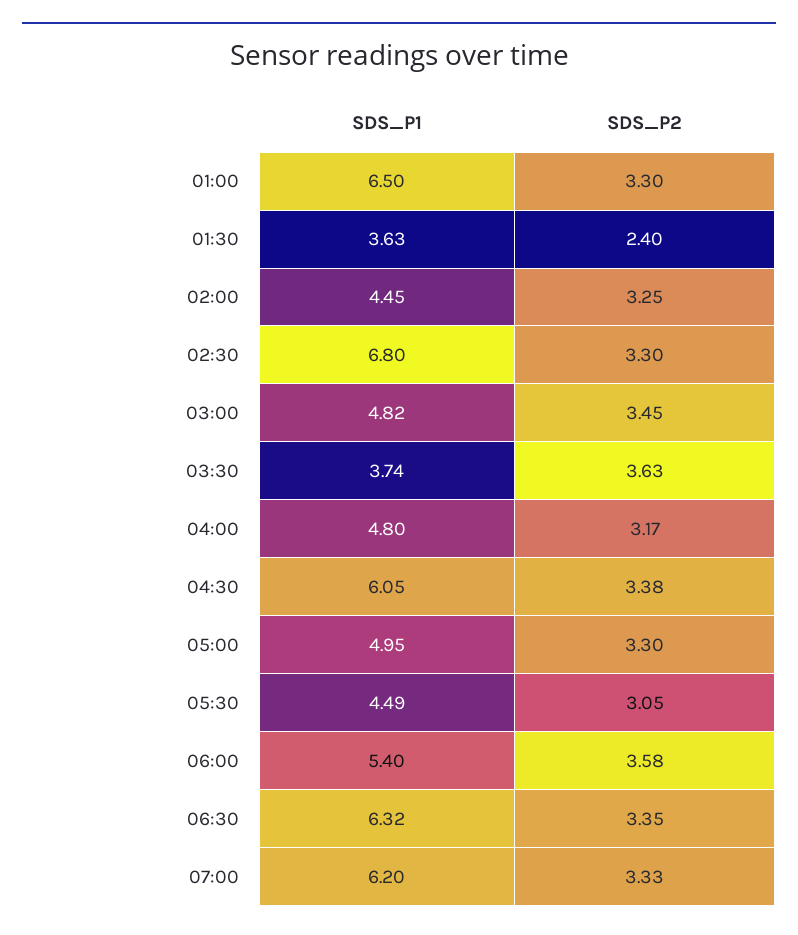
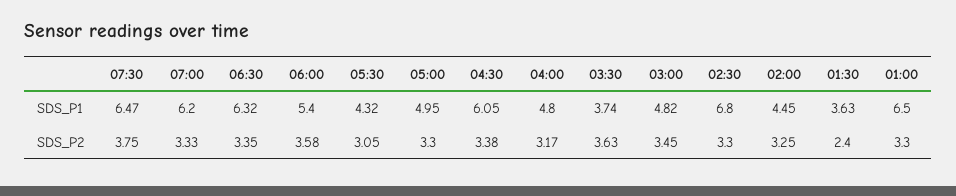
SDS_P1, 05:30: 4.49 -> 4.32
SDS_P1, 07:30: none -> 6.47
SDS_P2, 07:30: none -> 3.75

